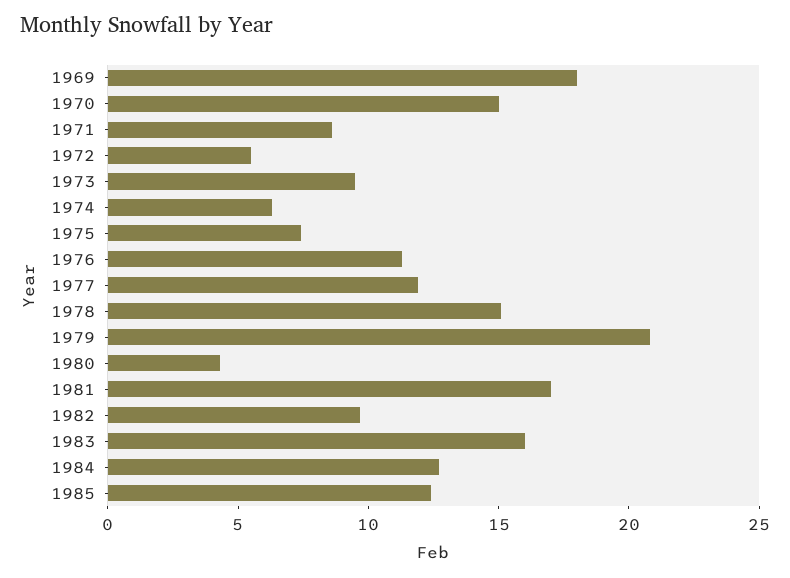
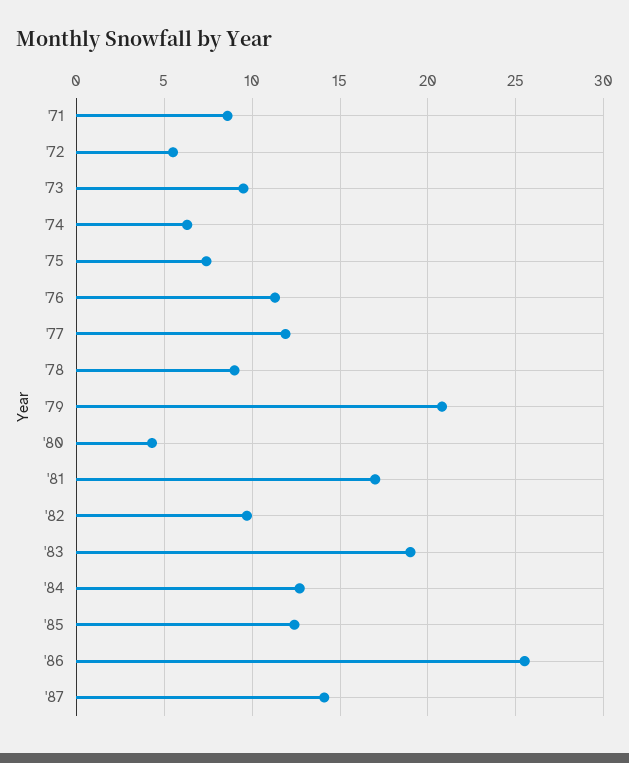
1969: 18 -> none
1970: 15 -> none
1978: 15 -> 9
1983: 16 -> 19
'86: none -> 25.5
'87: none -> 14

